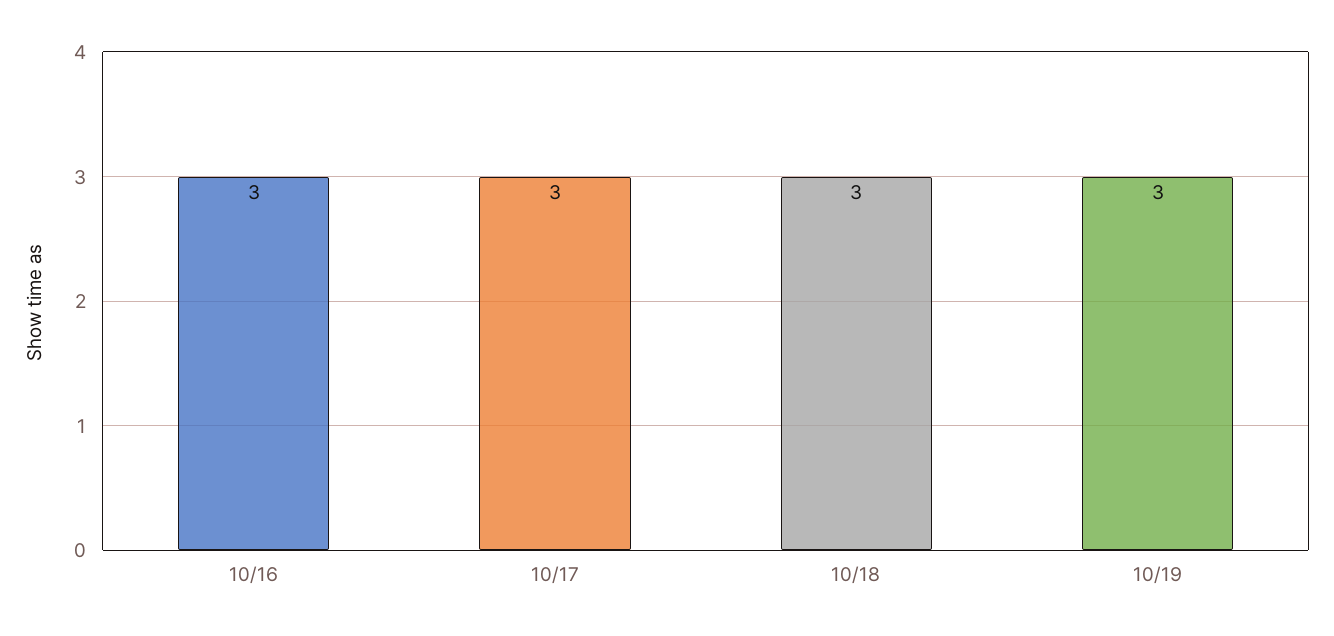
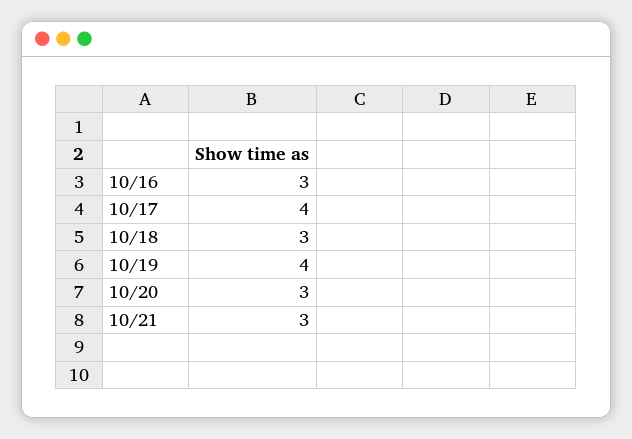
10/17: 3 -> 4
10/19: 3 -> 4
10/20: none -> 3
10/21: none -> 3

